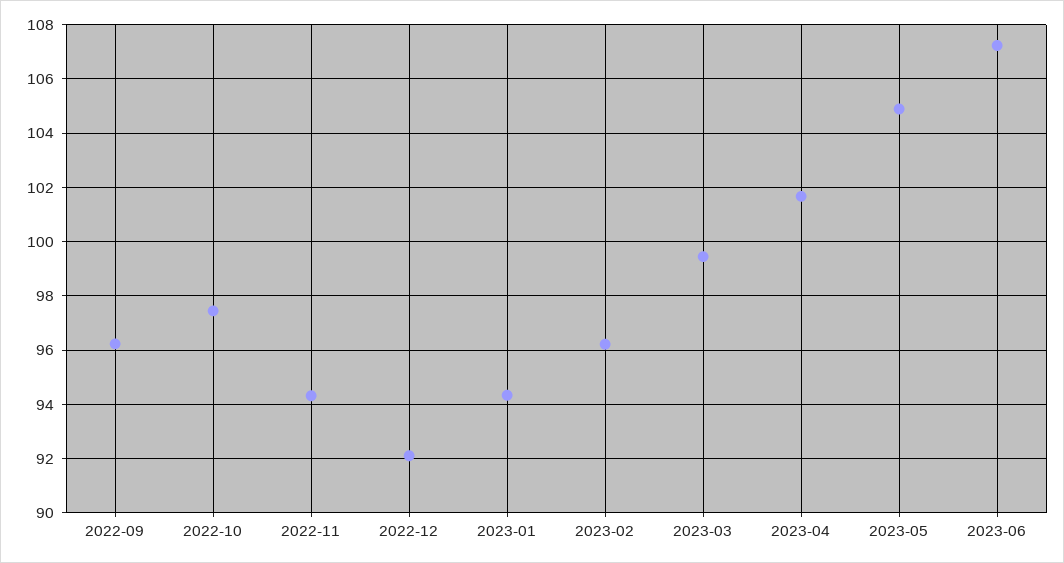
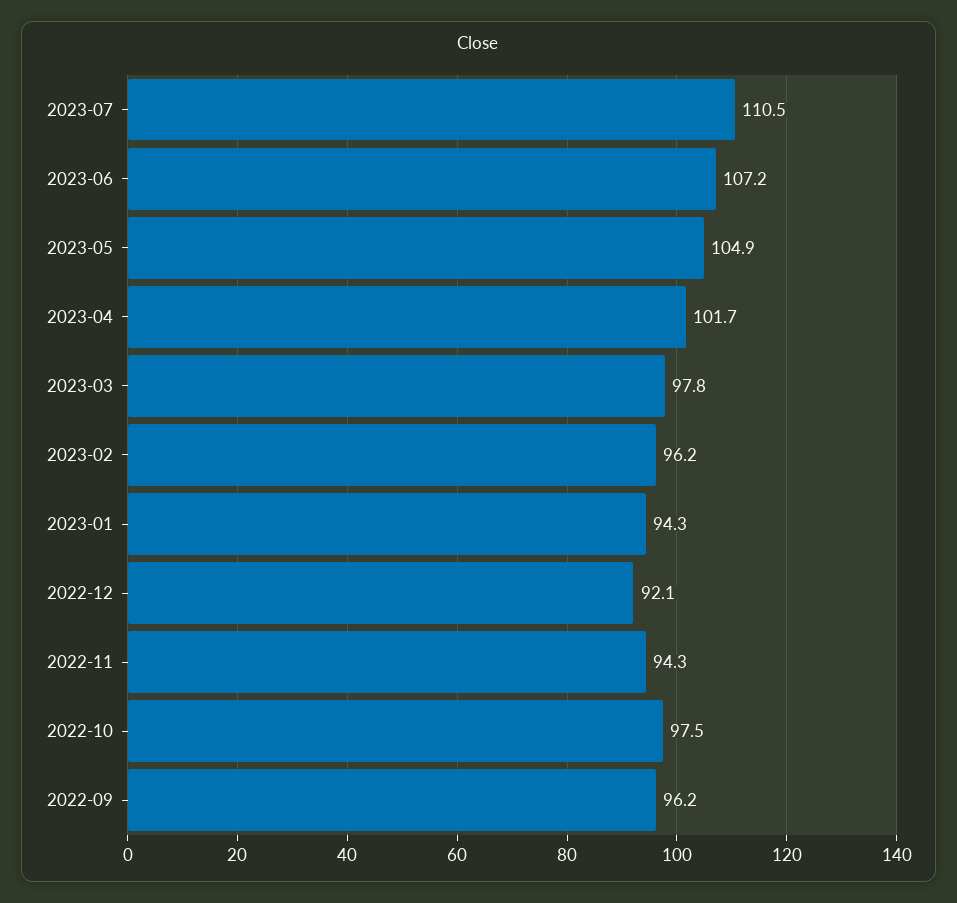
2023-03: 99.5 -> 97.8
2023-07: none -> 110.5

